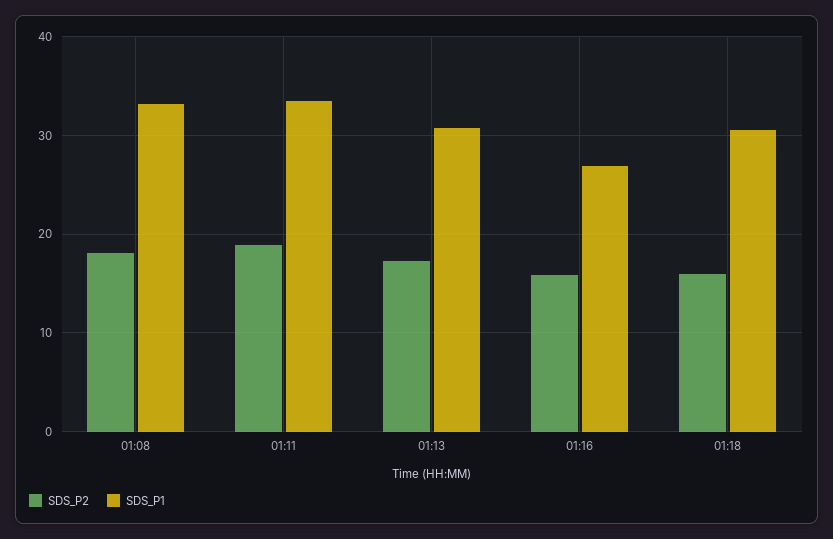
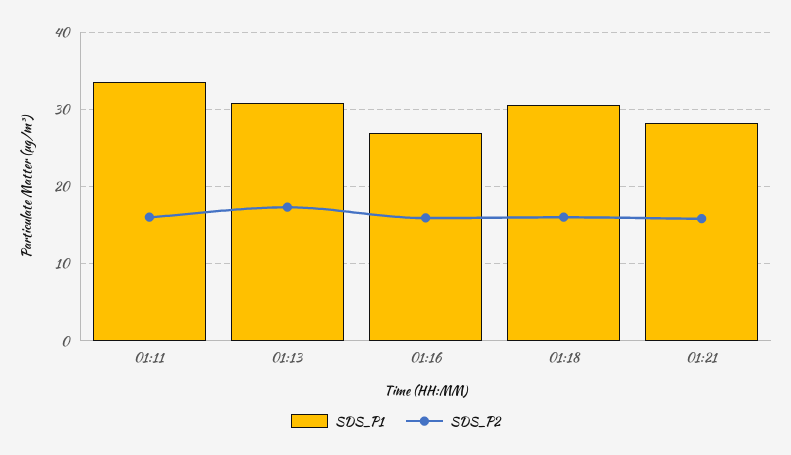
SDS_P2, 01:08: 18 -> none
SDS_P1, 01:08: 33 -> none
SDS_P2, 01:11: 19 -> 16
SDS_P1, 01:21: none -> 28
SDS_P2, 01:21: none -> 16

